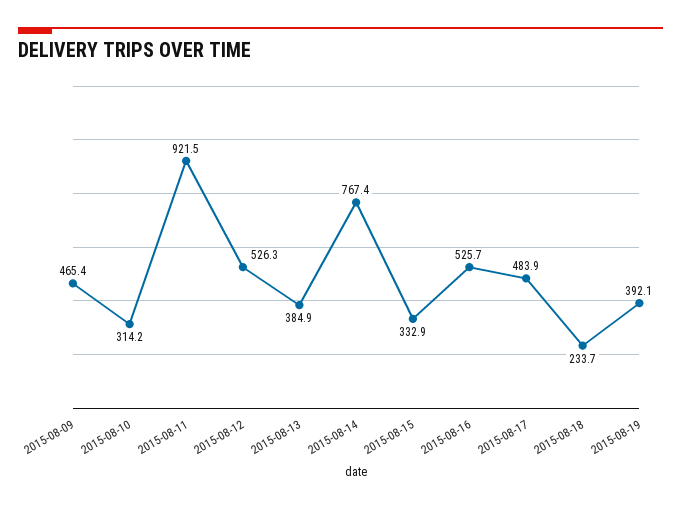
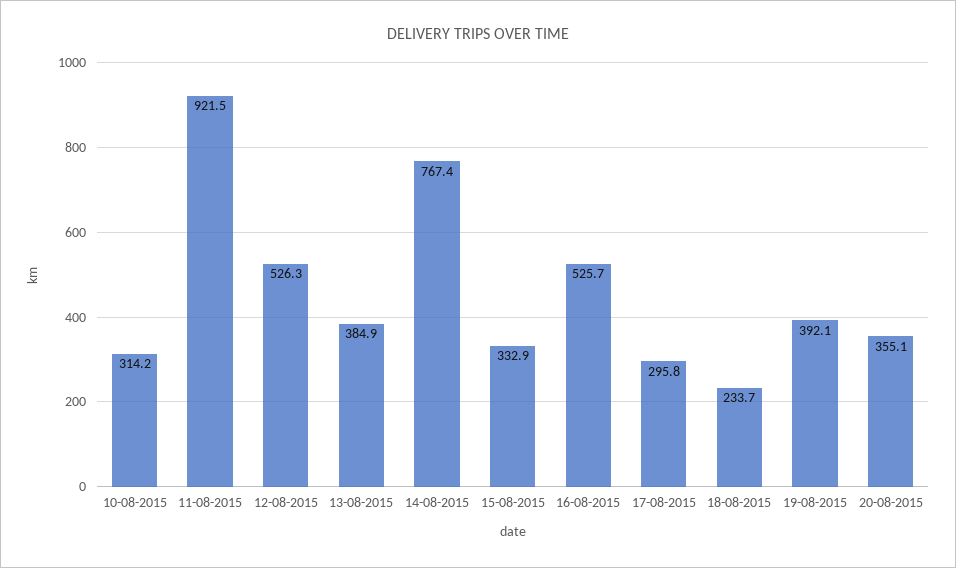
2015-08-09: 465.4 -> none
2015-08-17: 483.9 -> 295.8
20-08-2015: none -> 355.1

